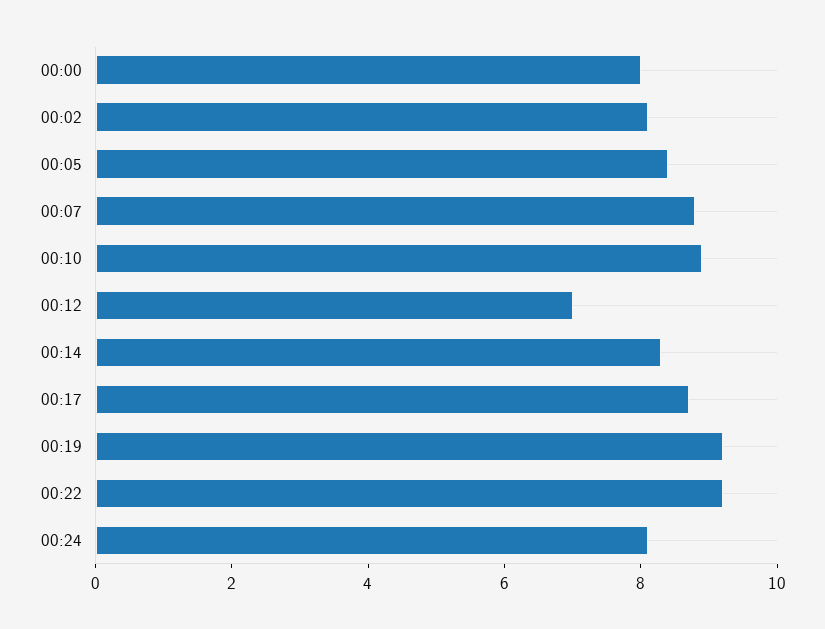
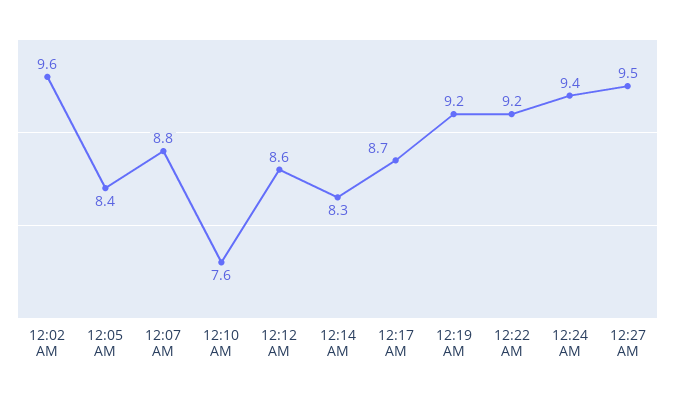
00:00: 8 -> none
00:02: 8 -> 9.6
00:10: 9 -> 7.6
00:12: 7 -> 8.6
00:24: 8 -> 9.4
12:27 AM: none -> 9.5

